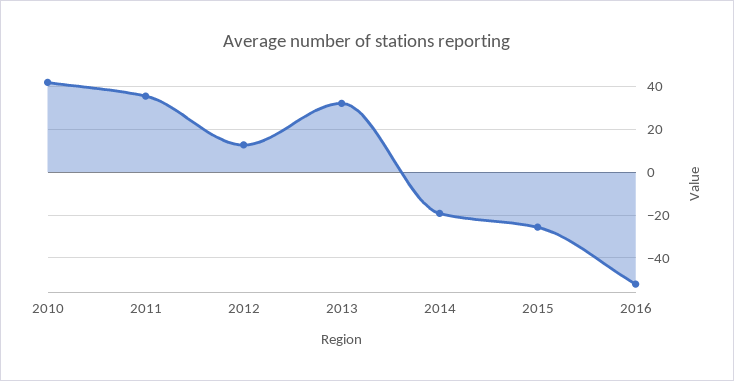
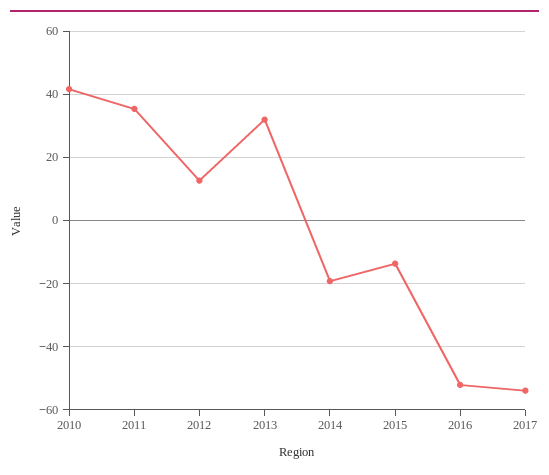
2015: -25 -> -14
2017: none -> -54

